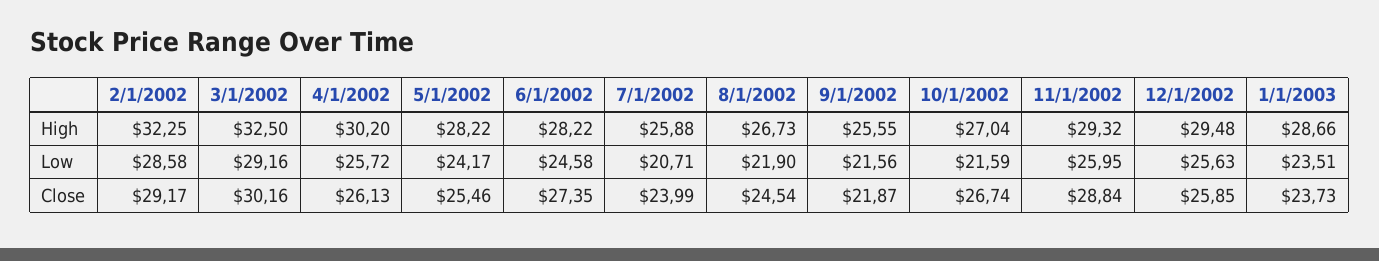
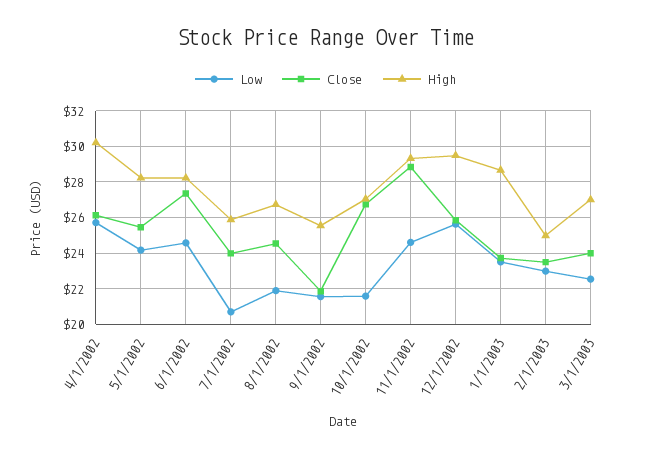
High, 2/1/2002: 32.25 -> none
High, 3/1/2002: 32.5 -> none
Low, 2/1/2002: 28.58 -> none
Low, 3/1/2002: 29.16 -> none
Low, 11/1/2002: 25.95 -> 24.5
Close, 2/1/2002: 29.17 -> none
Close, 3/1/2002: 30.16 -> none
Low, 2/1/2003: none -> 23
Close, 2/1/2003: none -> 23.5
High, 2/1/2003: none -> 25
Low, 3/1/2003: none -> 22.5
Close, 3/1/2003: none -> 24
High, 3/1/2003: none -> 27

